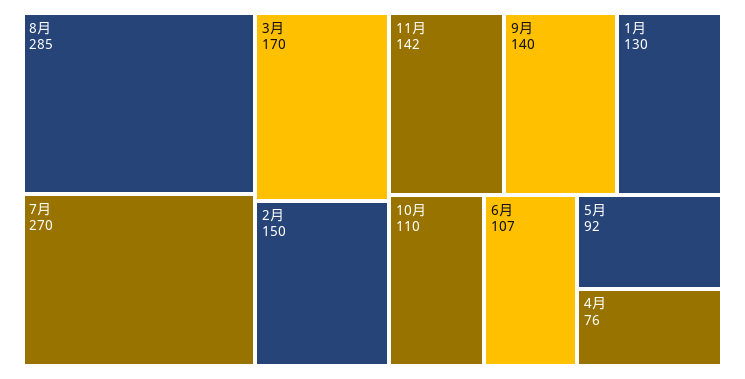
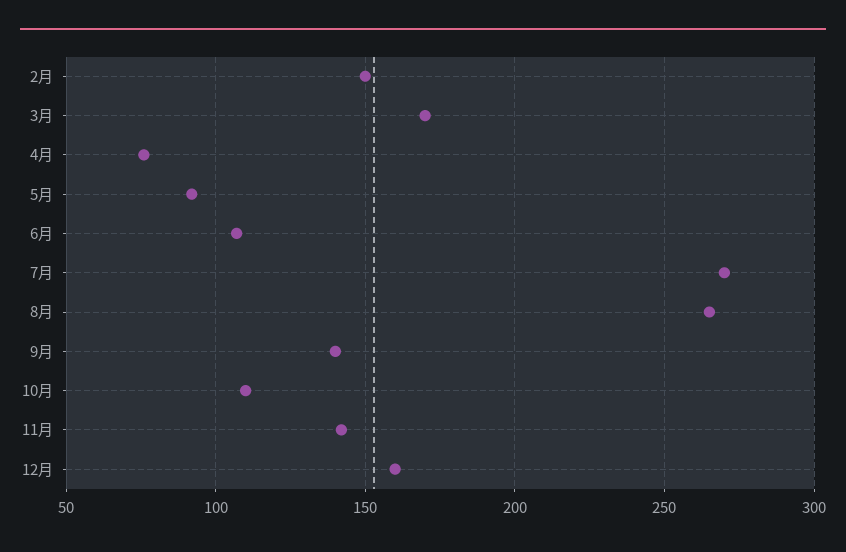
8月: 285 -> 265
1月: 130 -> none
12月: none -> 160

